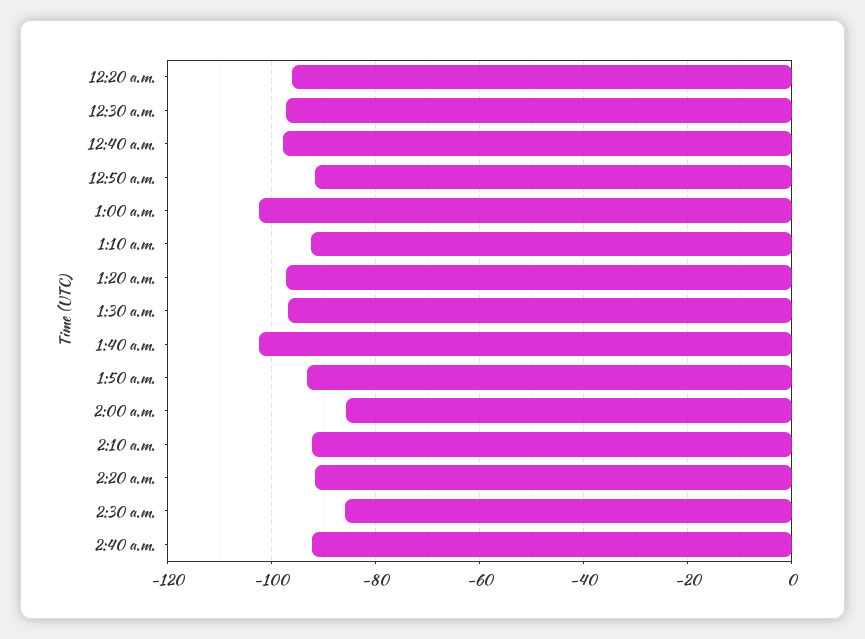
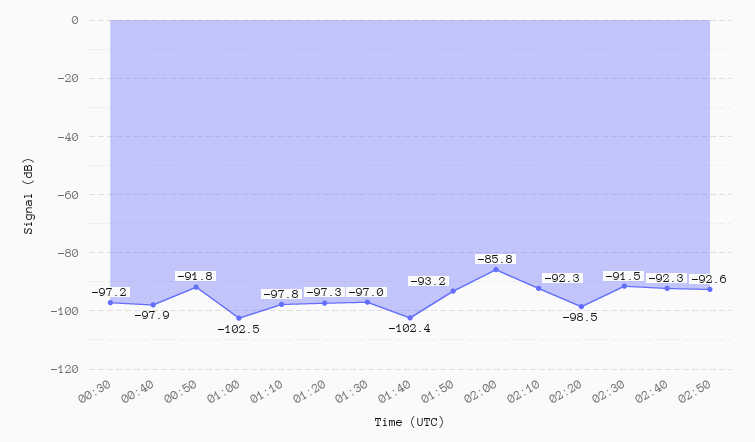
12:20 a.m.: -96 -> none
1:10 a.m.: -92 -> -97.8
2:20 a.m.: -92 -> -98.5
2:30 a.m.: -86 -> -91.5
02:50: none -> -92.6

